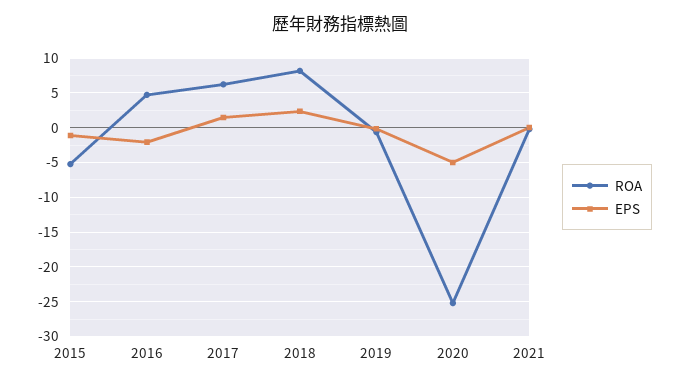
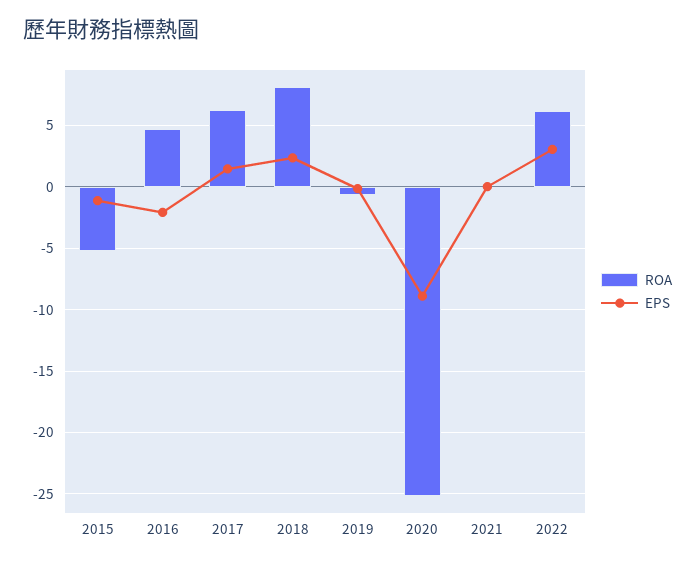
EPS, 2020: -5 -> -9
ROA, 2022: none -> 6
EPS, 2022: none -> 3

